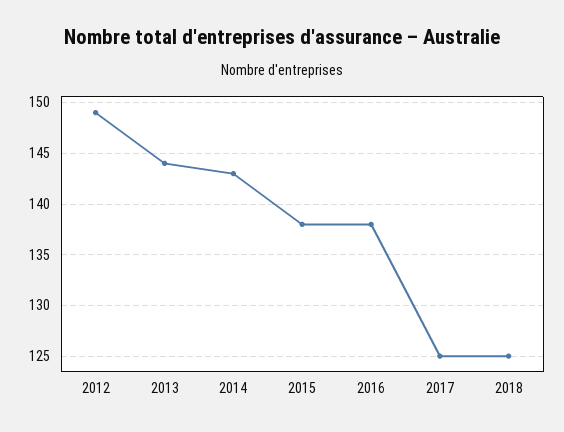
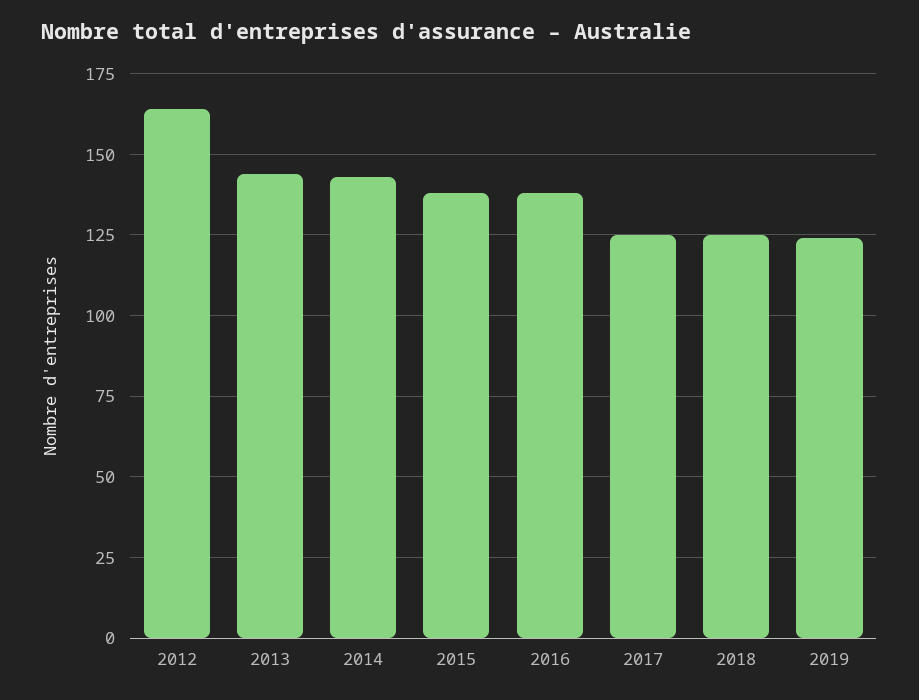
2012: 149 -> 165
2019: none -> 125

